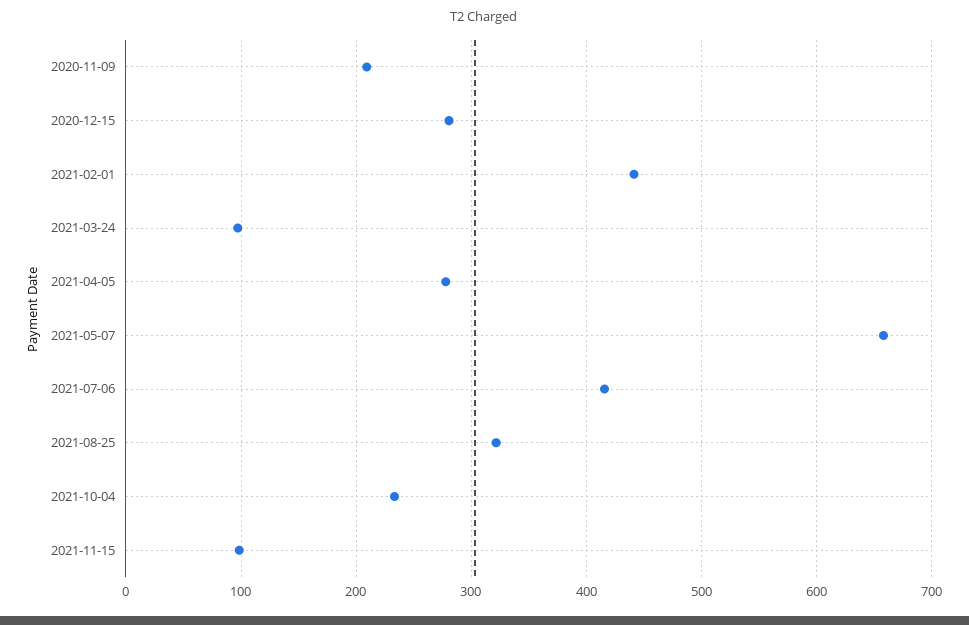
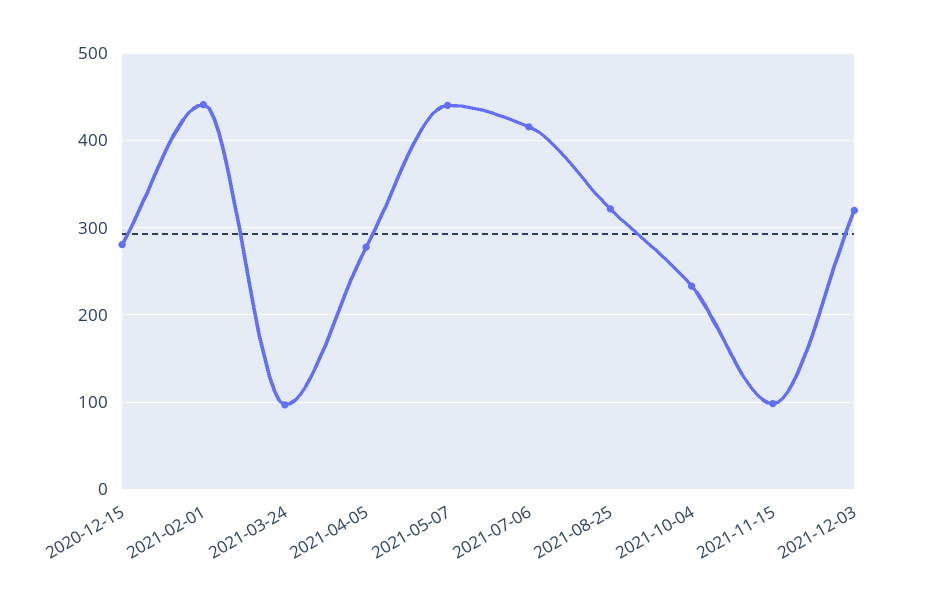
2020-11-09: 210 -> none
2021-05-07: 660 -> 440
2021-12-03: none -> 320

